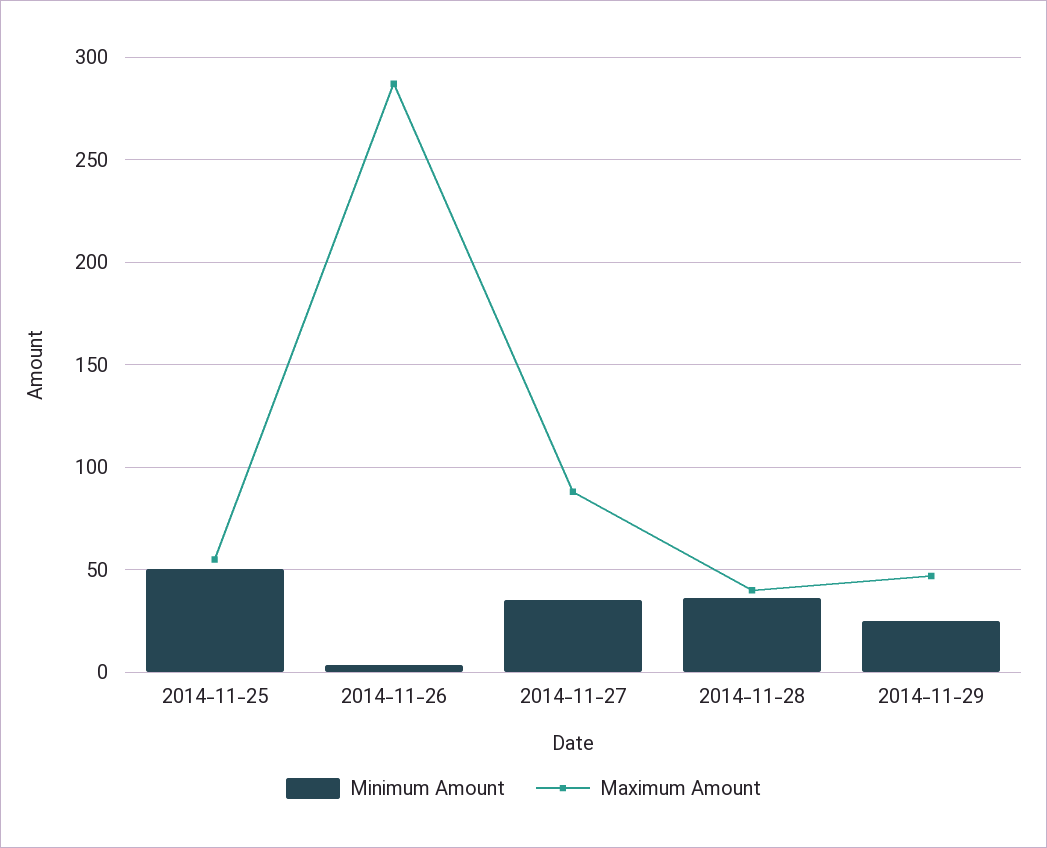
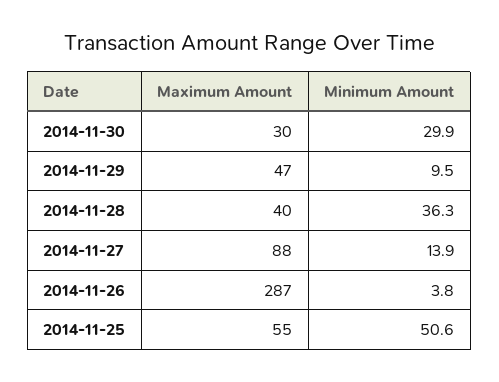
Minimum Amount, 2014-11-27: 35 -> 13.9
Minimum Amount, 2014-11-29: 25 -> 9.5
Maximum Amount, 2014-11-30: none -> 30
Minimum Amount, 2014-11-30: none -> 29.9

